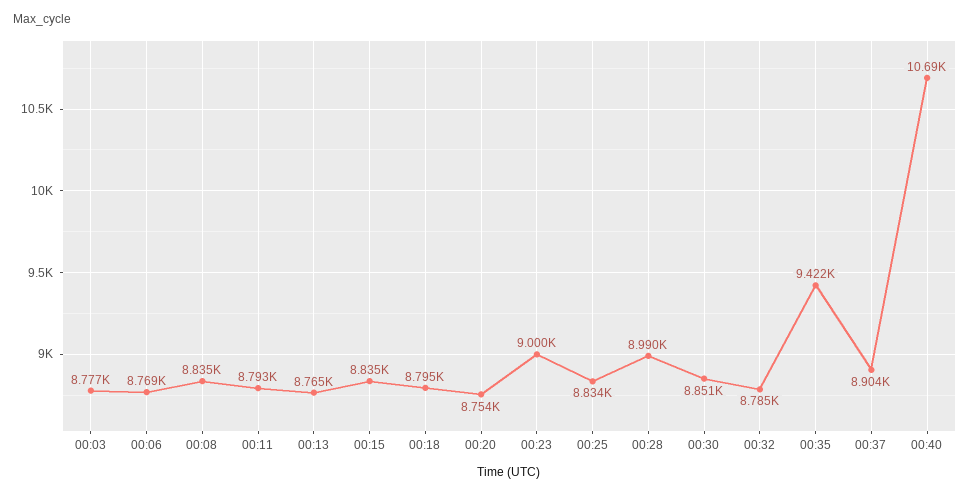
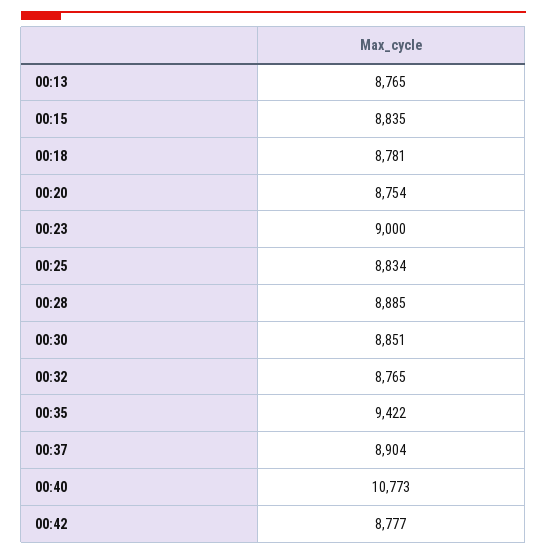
00:03: 8777 -> none
00:06: 8769 -> none
00:08: 8835 -> none
00:11: 8793 -> none
00:18: 8795 -> 8781
00:28: 8990 -> 8885
00:32: 8785 -> 8765
00:40: 10690 -> 10773
00:42: none -> 8777

